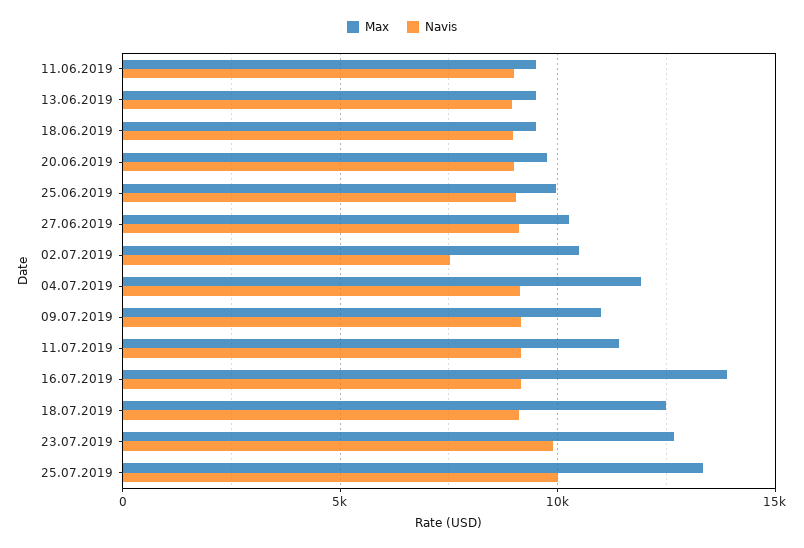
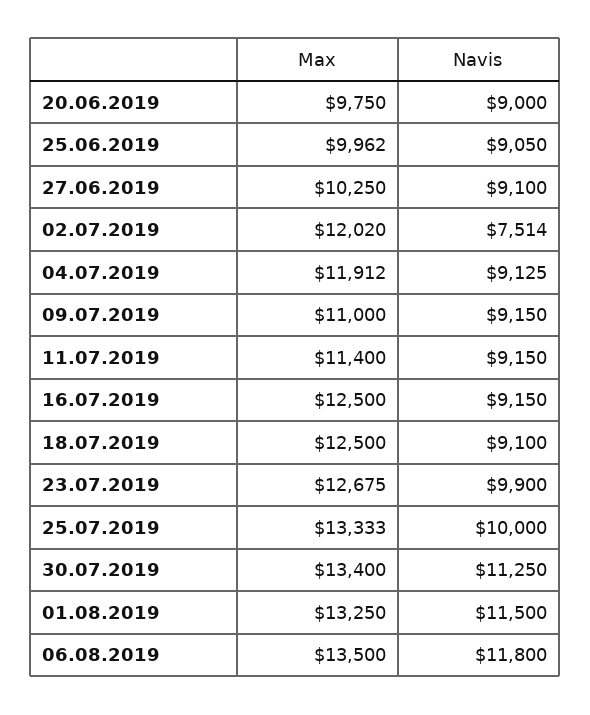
Max, 11.06.2019: 9500 -> none
Navis, 11.06.2019: 9000 -> none
Max, 13.06.2019: 9500 -> none
Navis, 13.06.2019: 9000 -> none
Max, 18.06.2019: 9500 -> none
Navis, 18.06.2019: 9000 -> none
Max, 02.07.2019: 10500 -> 12020
Max, 16.07.2019: 14000 -> 12500
Max, 30.07.2019: none -> 13400
Navis, 30.07.2019: none -> 11250
Max, 01.08.2019: none -> 13250
Navis, 01.08.2019: none -> 11500
Max, 06.08.2019: none -> 13500
Navis, 06.08.2019: none -> 11800

